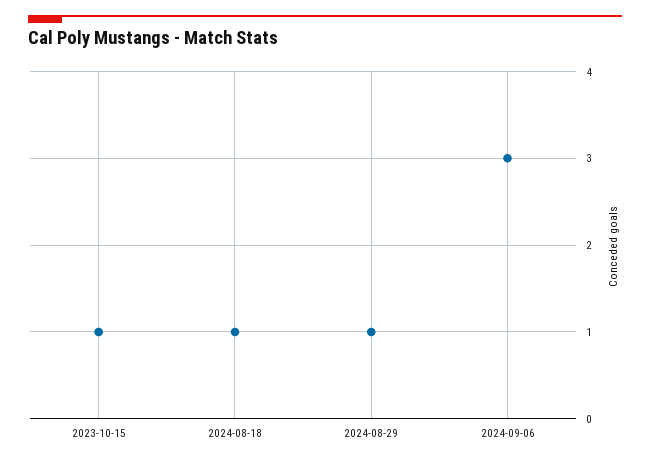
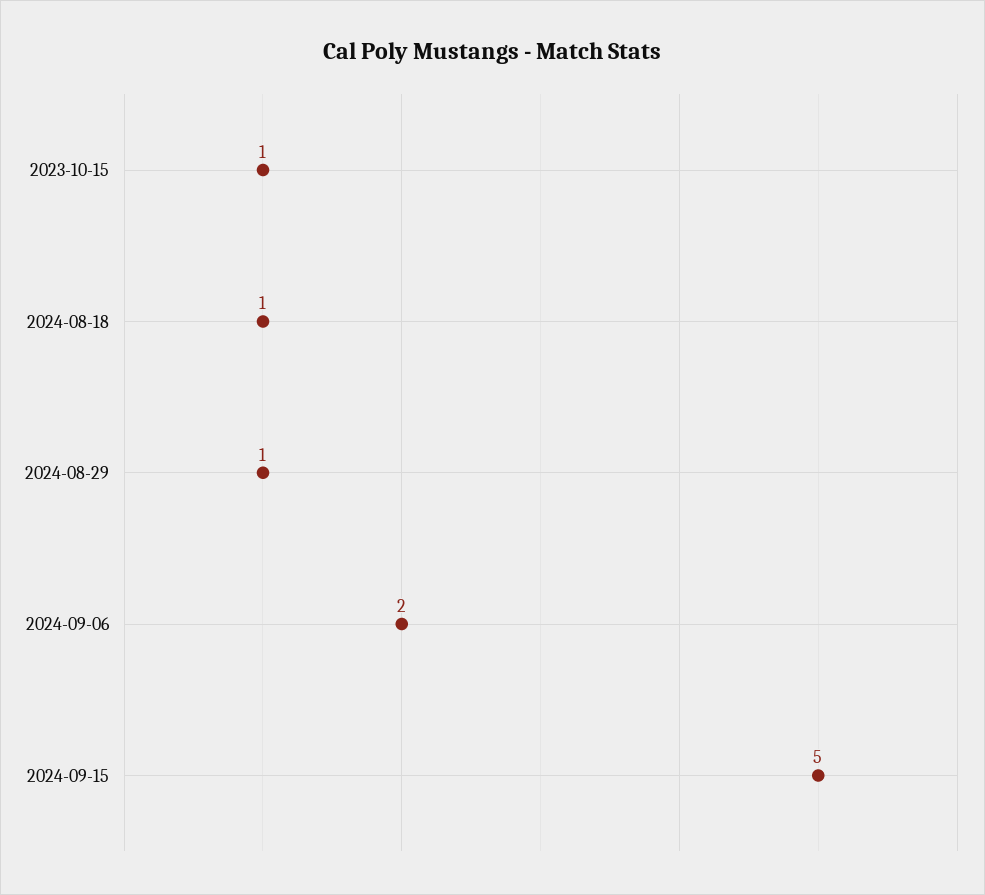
2024-09-06: 3 -> 2
2024-09-15: none -> 5

